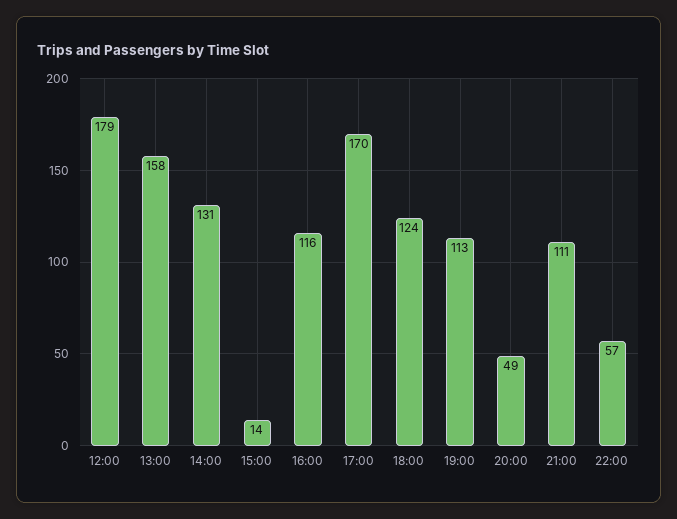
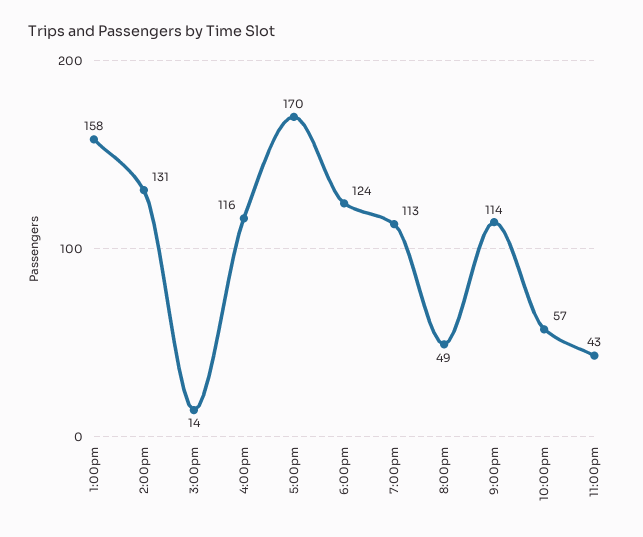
12:00: 179 -> none
21:00: 111 -> 114
11:00pm: none -> 43

